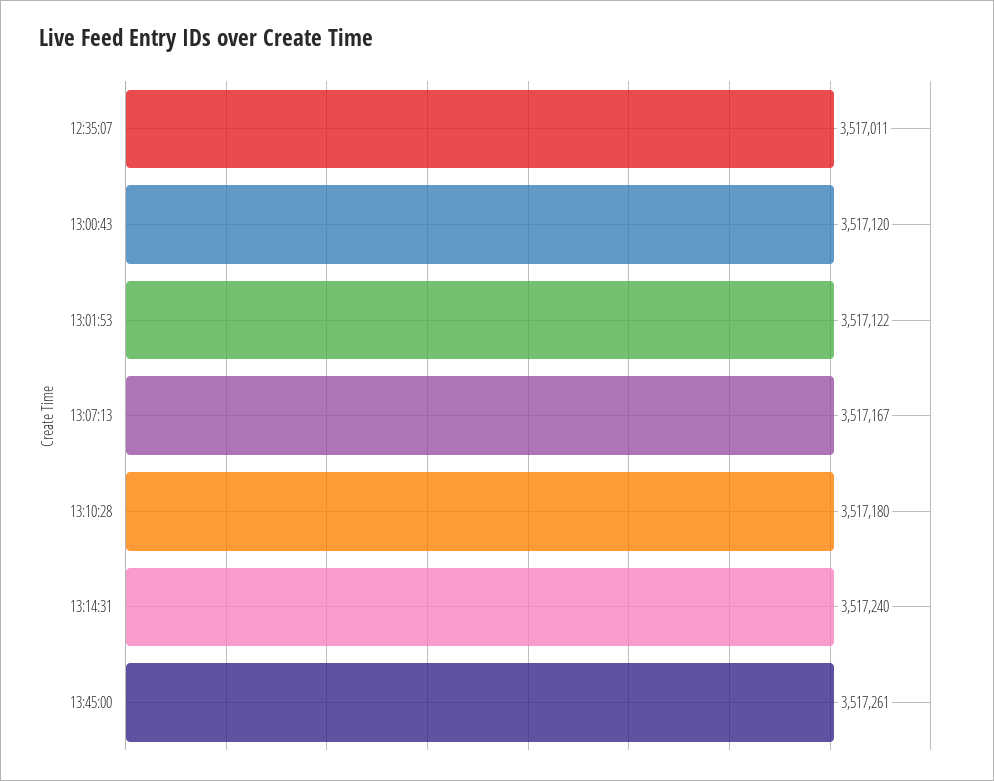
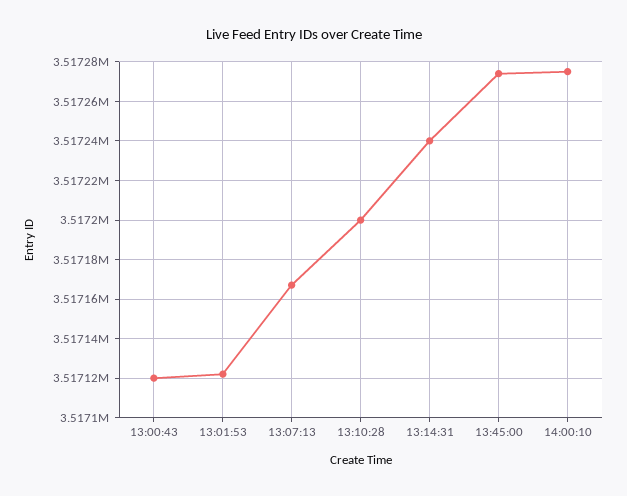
12:35:07: 3517011 -> none
13:10:28: 3517180 -> 3517200
13:45:00: 3517261 -> 3517275
14:00:10: none -> 3517275

